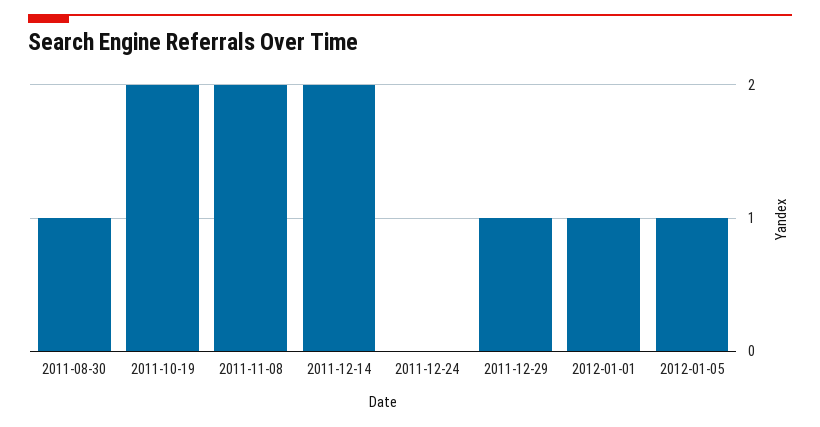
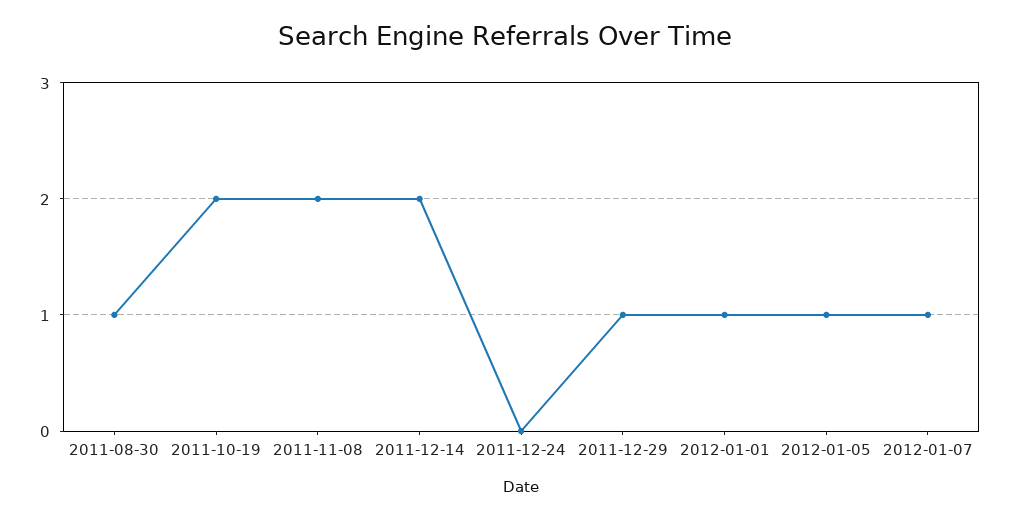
2012-01-07: none -> 1

